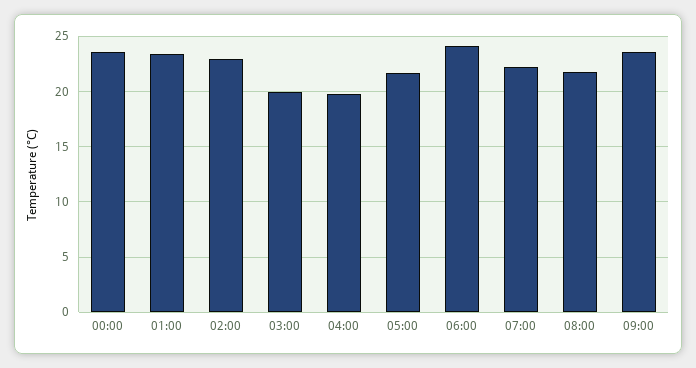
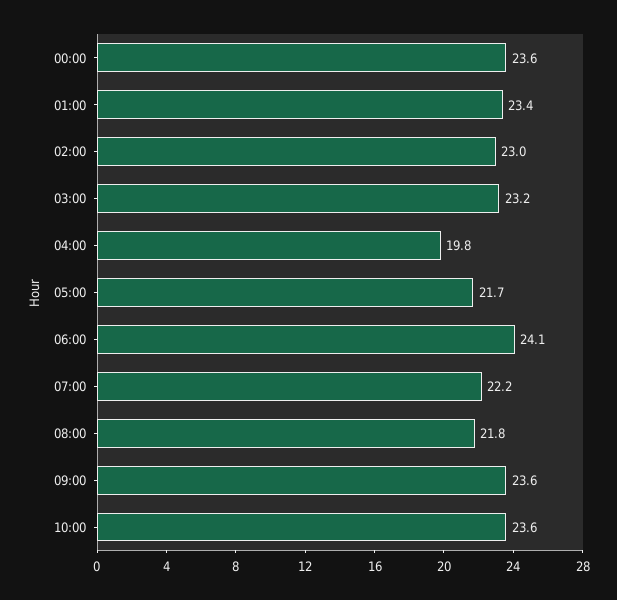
03:00: 20 -> 23.2
10:00: none -> 23.6

